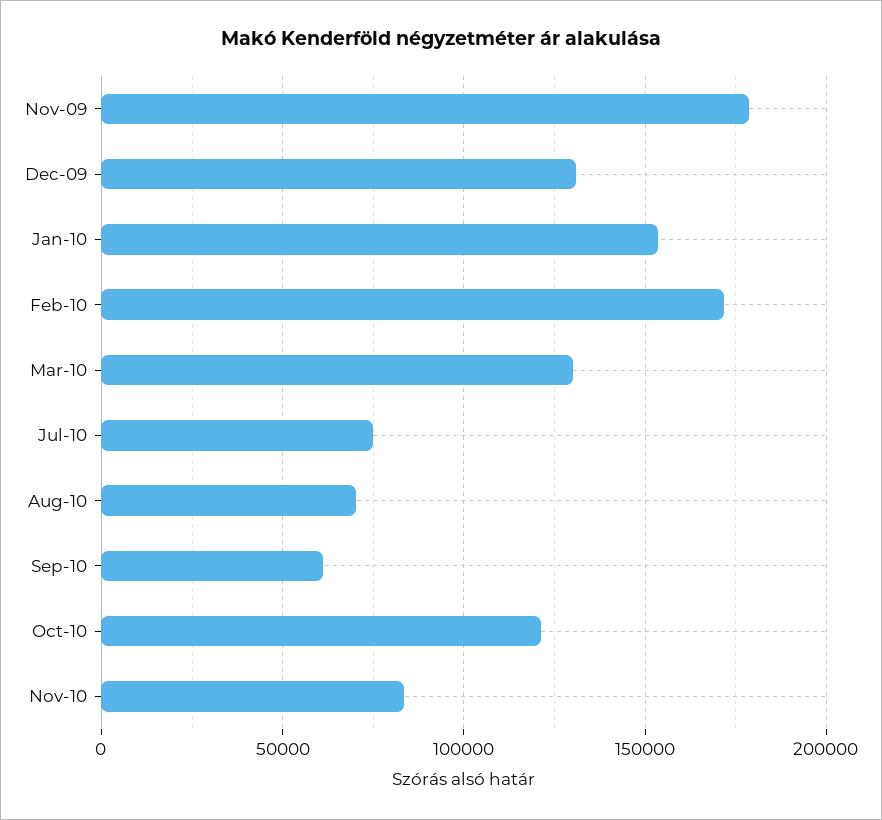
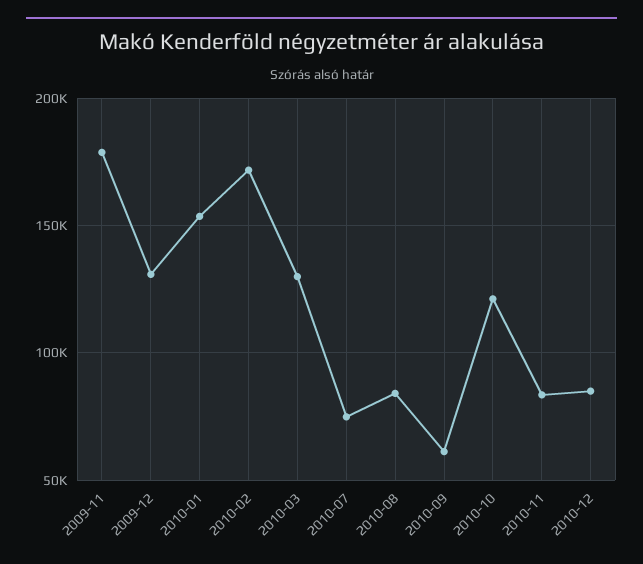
Aug-10: 70000 -> 85000
2010-12: none -> 85000

